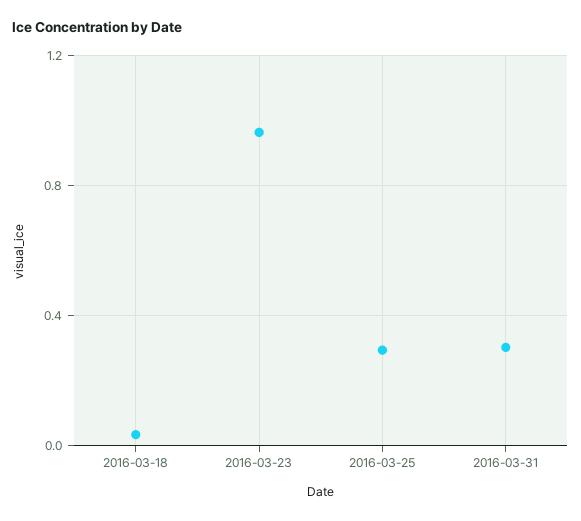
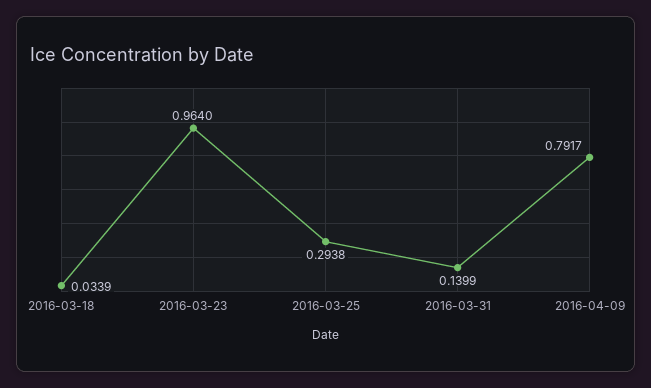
2016-03-31: 0.3 -> 0.1399
2016-04-09: none -> 0.7917

